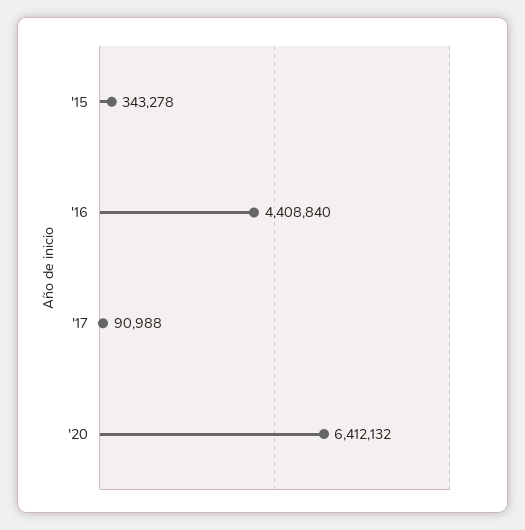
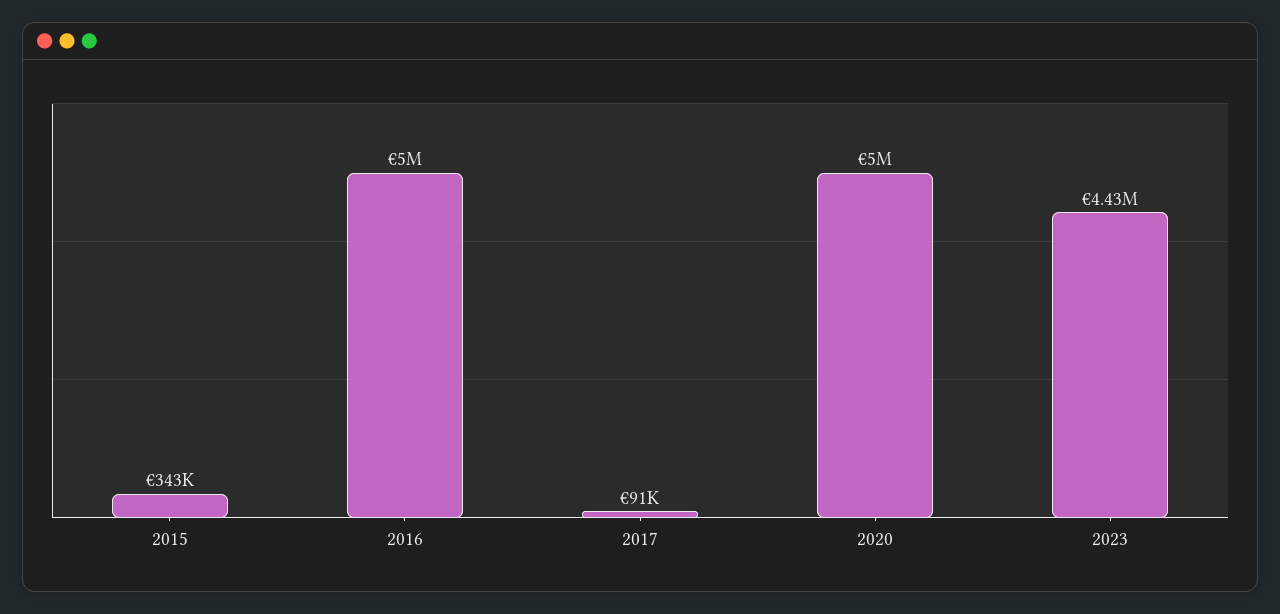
'16: 4408840 -> 5000000
'20: 6412132 -> 5000000
2023: none -> 4430000

